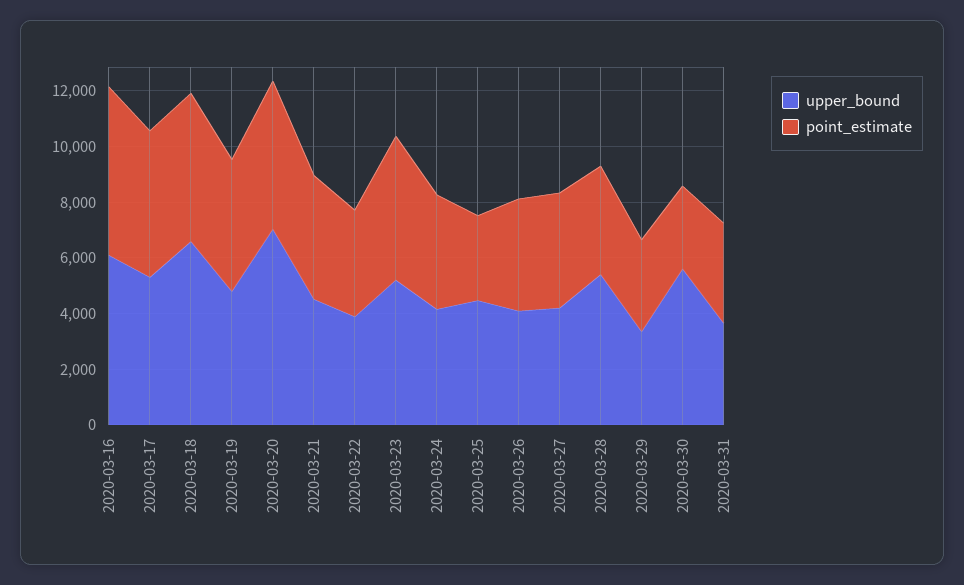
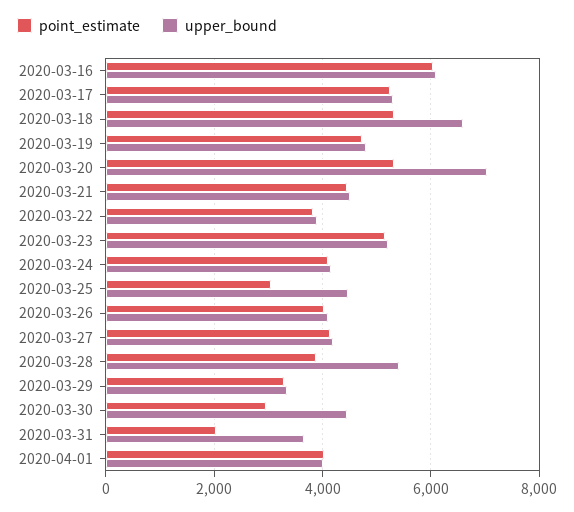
upper_bound, 2020-03-30: 5500 -> 4400
point_estimate, 2020-03-31: 3500 -> 2000
point_estimate, 2020-04-01: none -> 4000
upper_bound, 2020-04-01: none -> 4000

